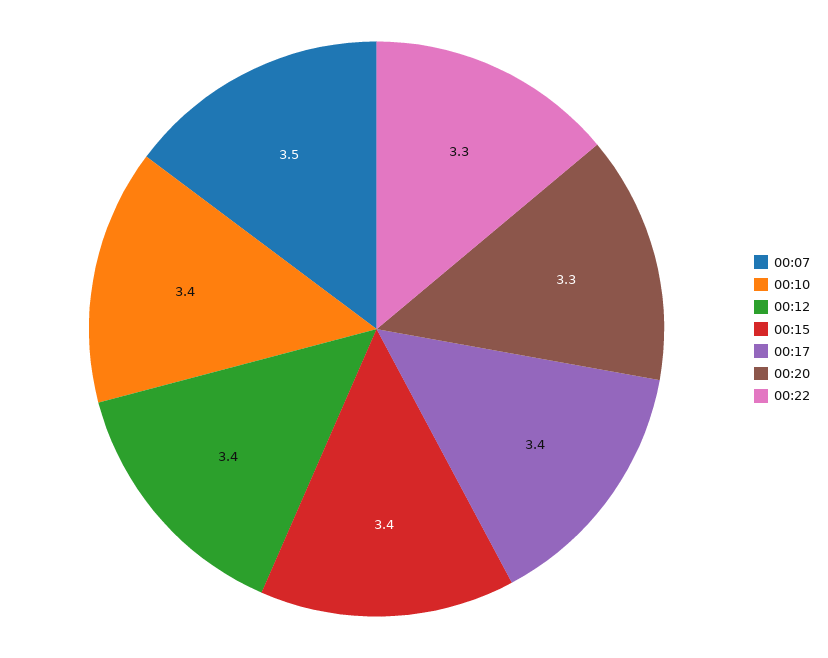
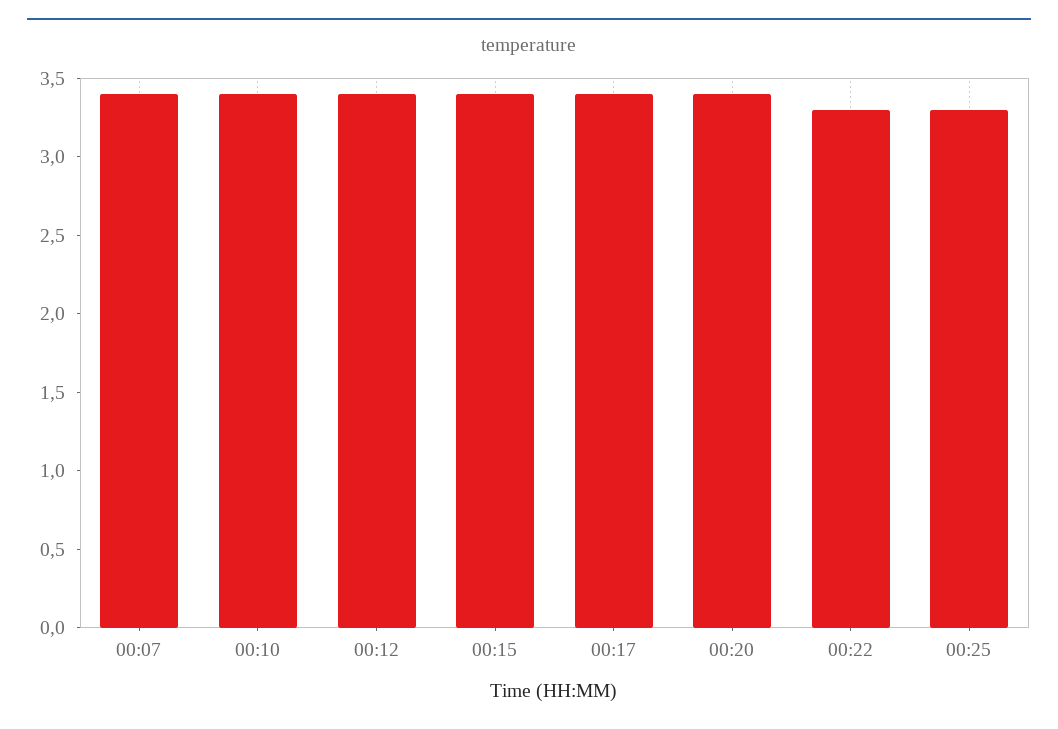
00:07: 3.5 -> 3.4
00:20: 3.3 -> 3.4
00:25: none -> 3.3

